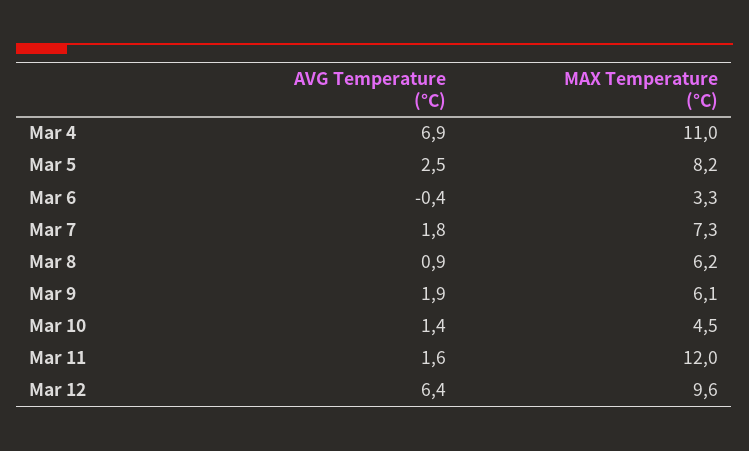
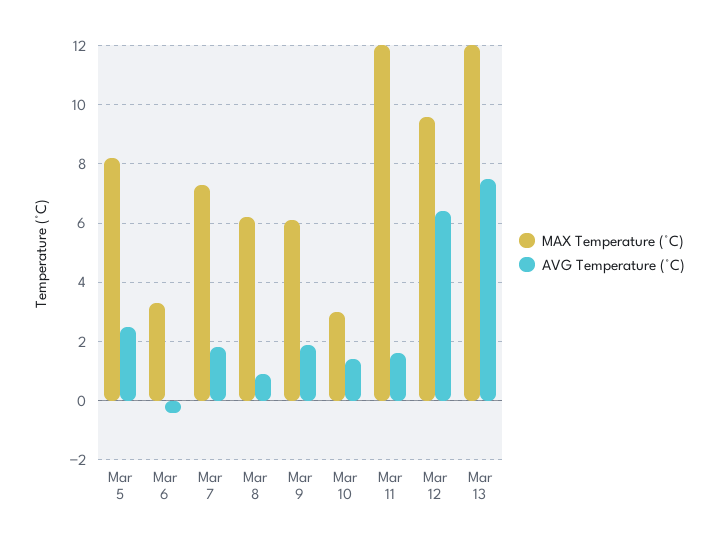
AVG Temperature (°C), Mar 4: 6.9 -> none
MAX Temperature (°C), Mar 4: 11 -> none
MAX Temperature (°C), Mar 10: 4.5 -> 3
MAX Temperature (°C), Mar 13: none -> 12
AVG Temperature (°C), Mar 13: none -> 7.5

